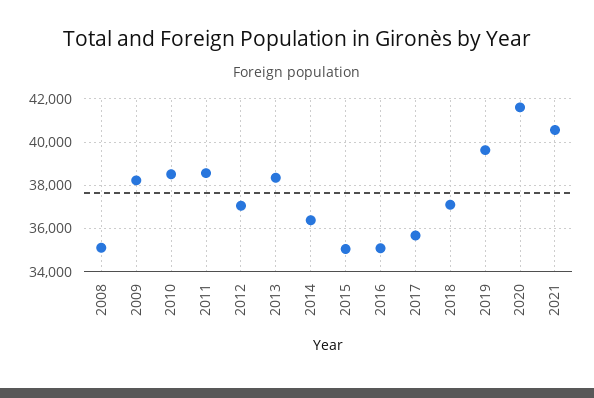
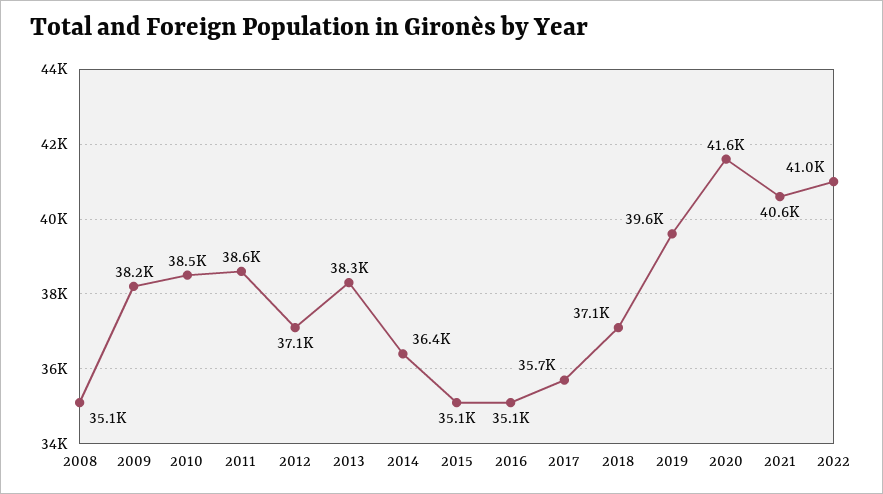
2022: none -> 41000

